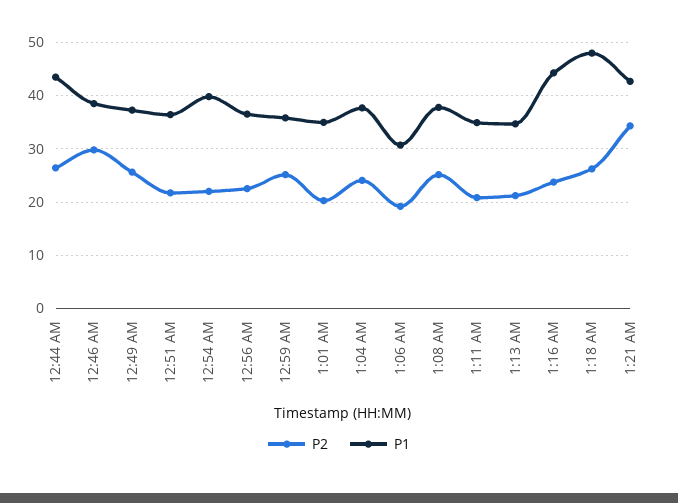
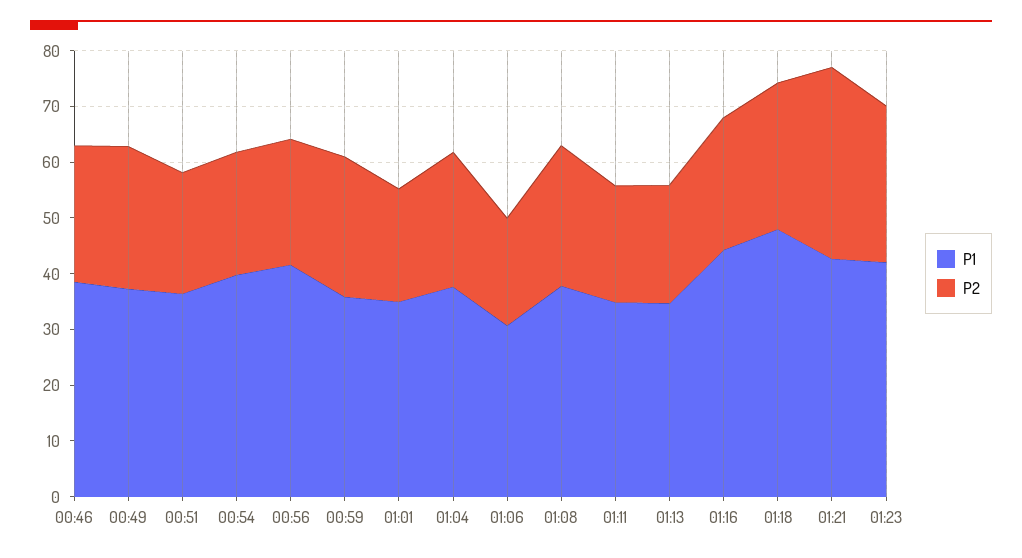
P2, 12:44 AM: 26 -> none
P1, 12:44 AM: 44 -> none
P2, 12:46 AM: 30 -> 24
P1, 12:56 AM: 36 -> 42
P1, 01:23: none -> 42
P2, 01:23: none -> 28

